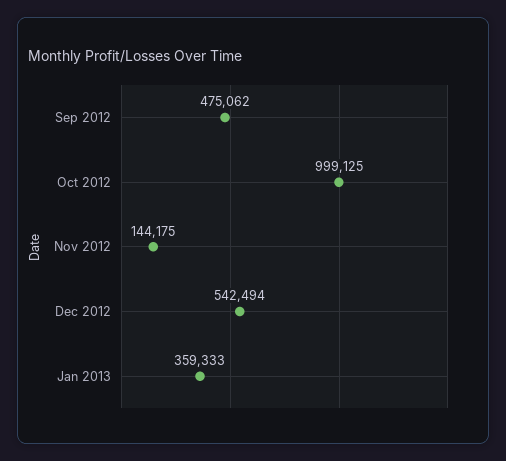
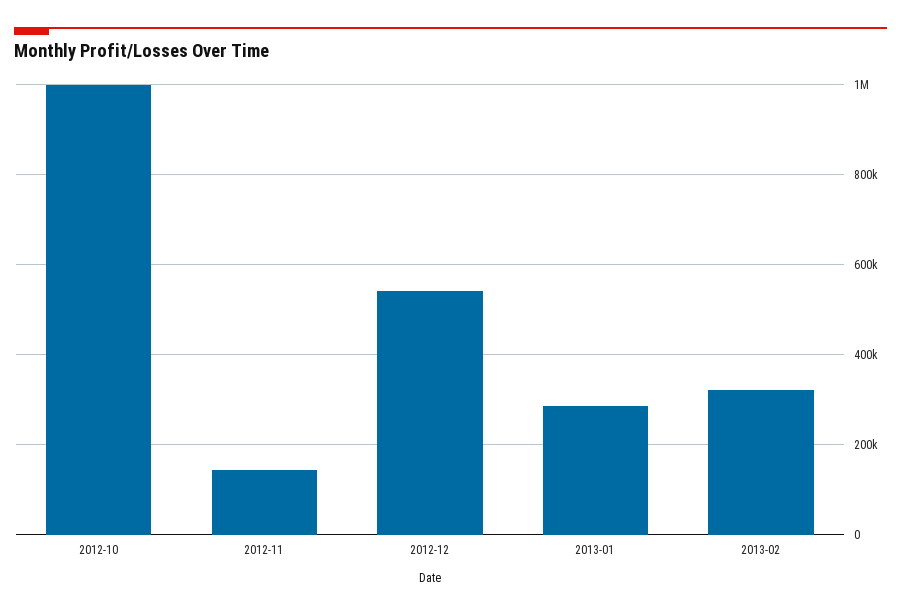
Sep 2012: 475062 -> none
Jan 2013: 359333 -> 280000
2013-02: none -> 320000

